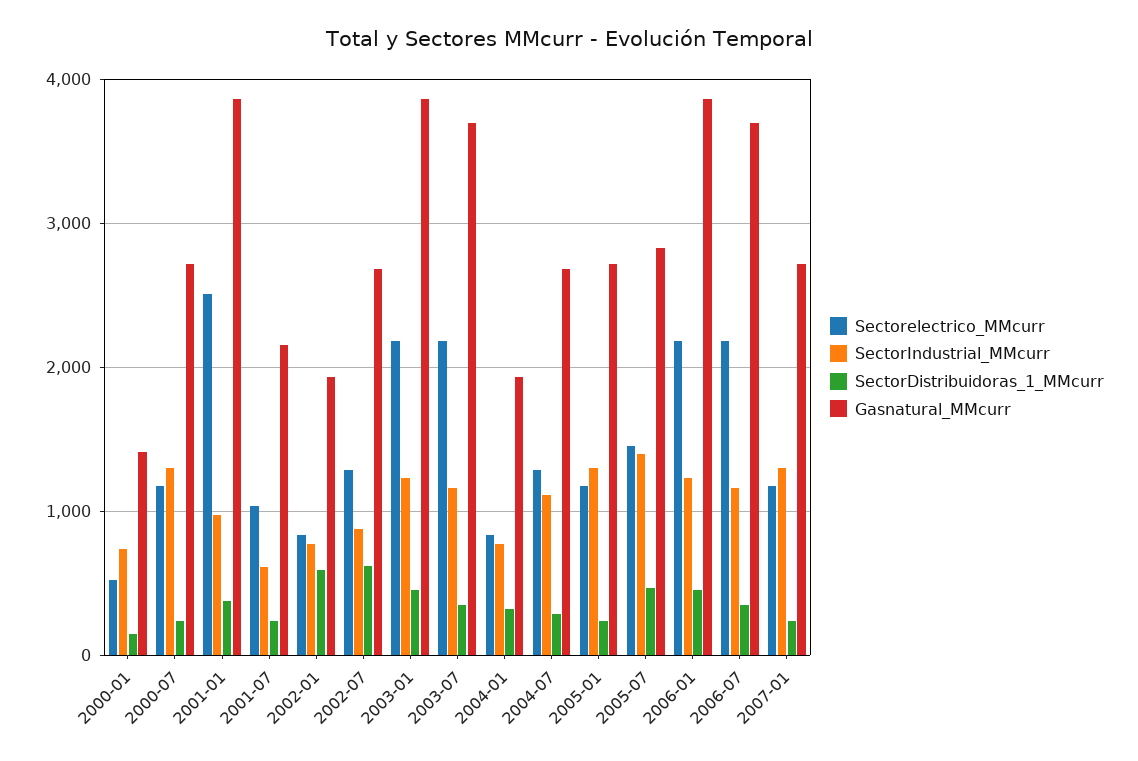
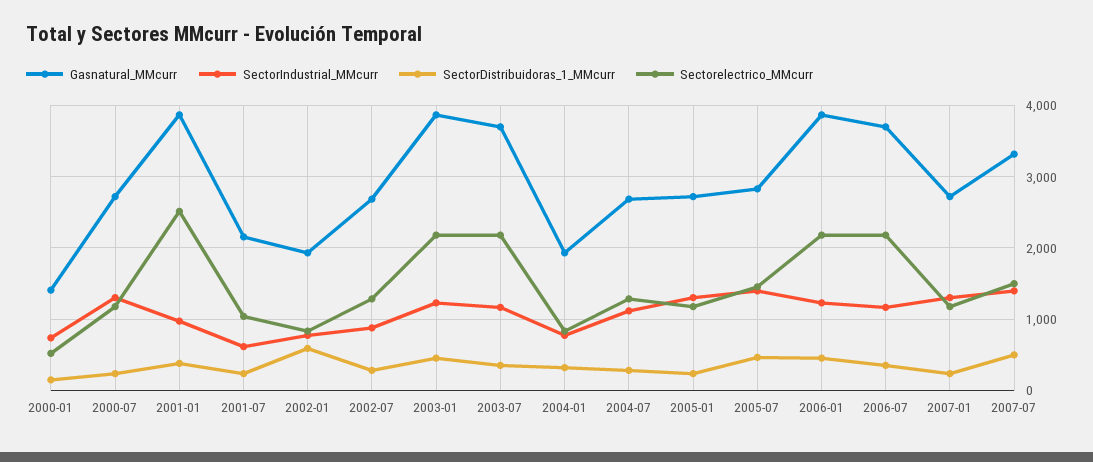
SectorDistribuidoras_1_MMcurr, 2002-07: 600 -> 300
Gasnatural_MMcurr, 2007-07: none -> 3300
SectorIndustrial_MMcurr, 2007-07: none -> 1400
SectorDistribuidoras_1_MMcurr, 2007-07: none -> 500
Sectorelectrico_MMcurr, 2007-07: none -> 1500

